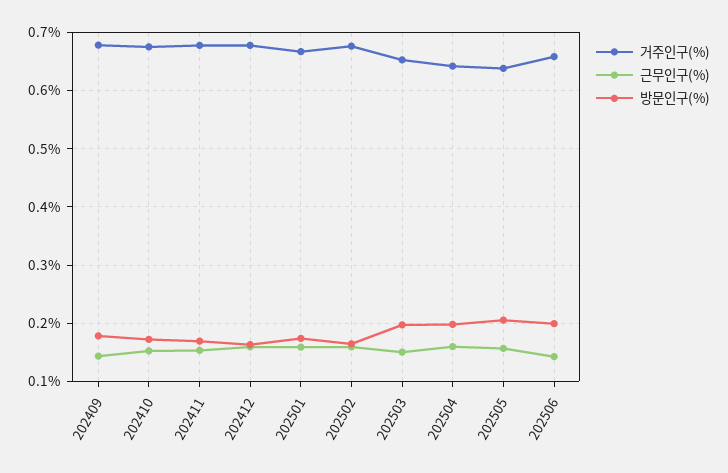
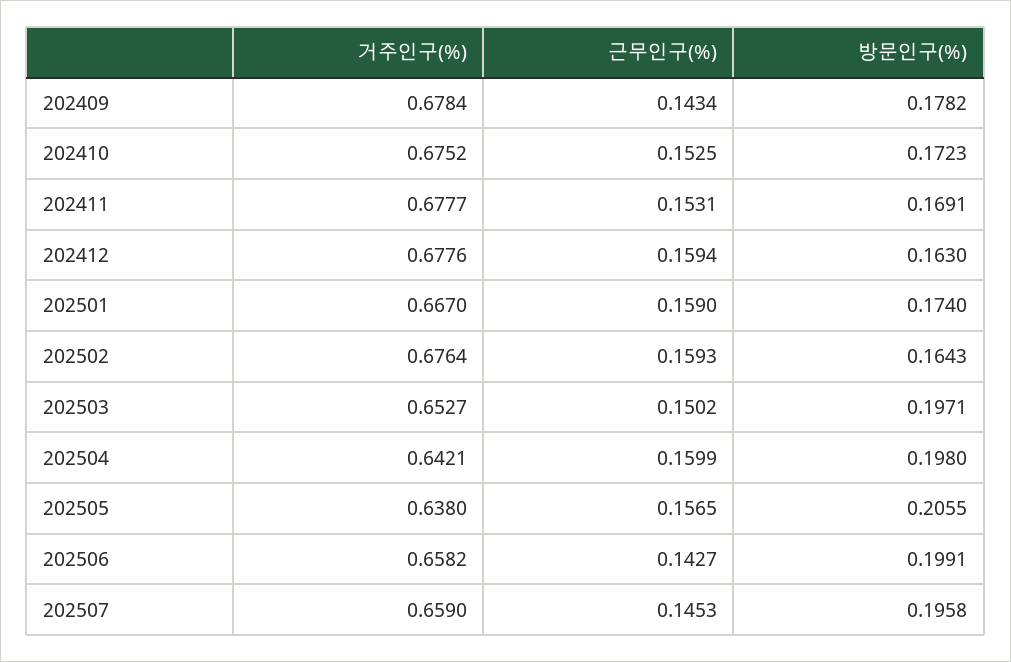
거주인구(%), 202507: none -> 0.659
근무인구(%), 202507: none -> 0.1453
방문인구(%), 202507: none -> 0.1958

